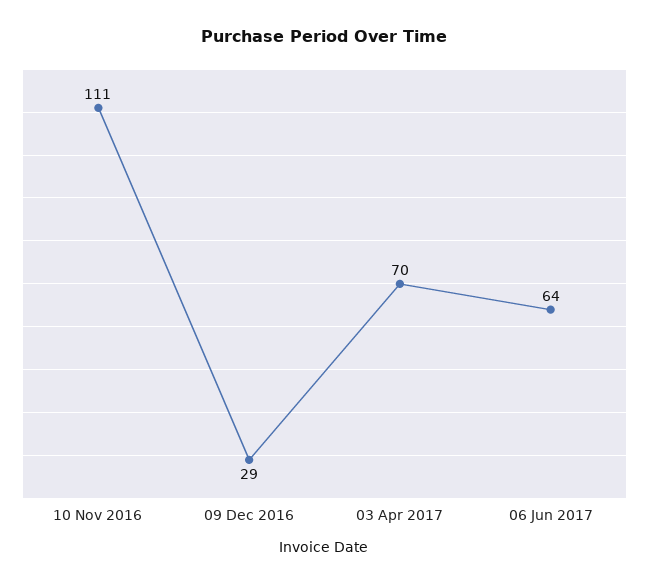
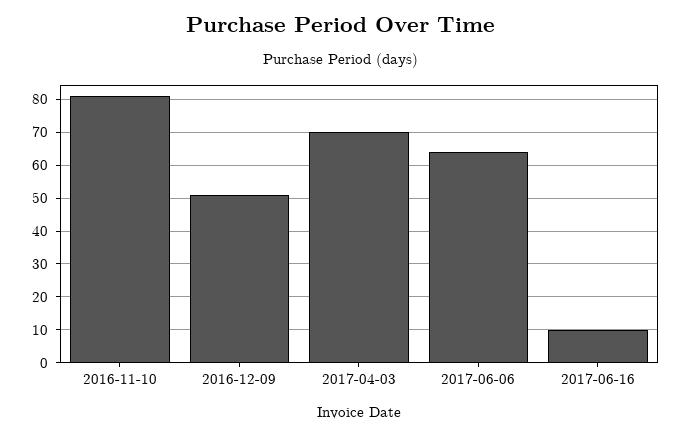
10 Nov 2016: 111 -> 80
09 Dec 2016: 29 -> 50
2017-06-16: none -> 10

